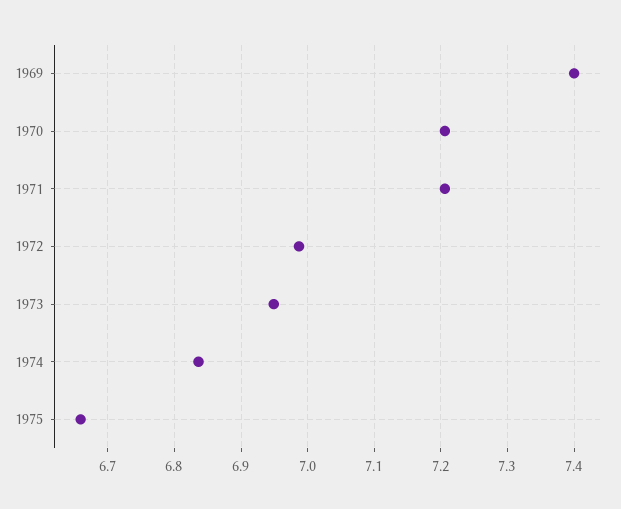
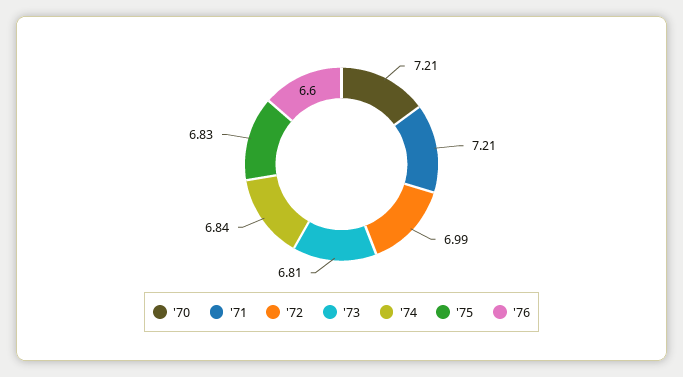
1969: 7.4 -> none
1973: 6.95 -> 6.81
1975: 6.66 -> 6.83
'76: none -> 6.6

